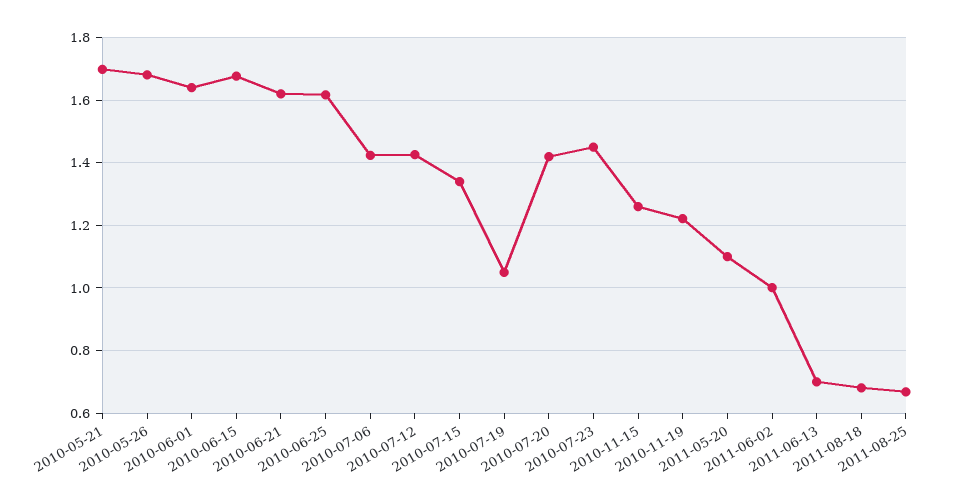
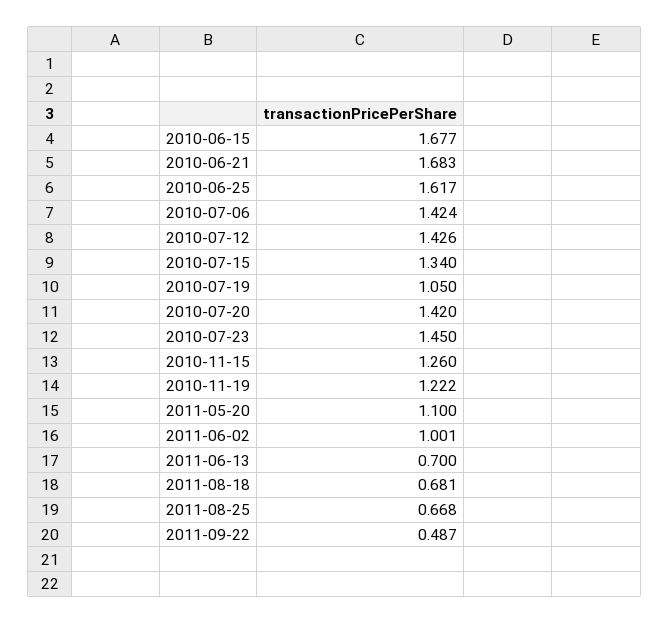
2010-05-21: 1.7 -> none
2010-05-26: 1.68 -> none
2010-06-01: 1.64 -> none
2010-06-21: 1.62 -> 1.683
2011-09-22: none -> 0.487

